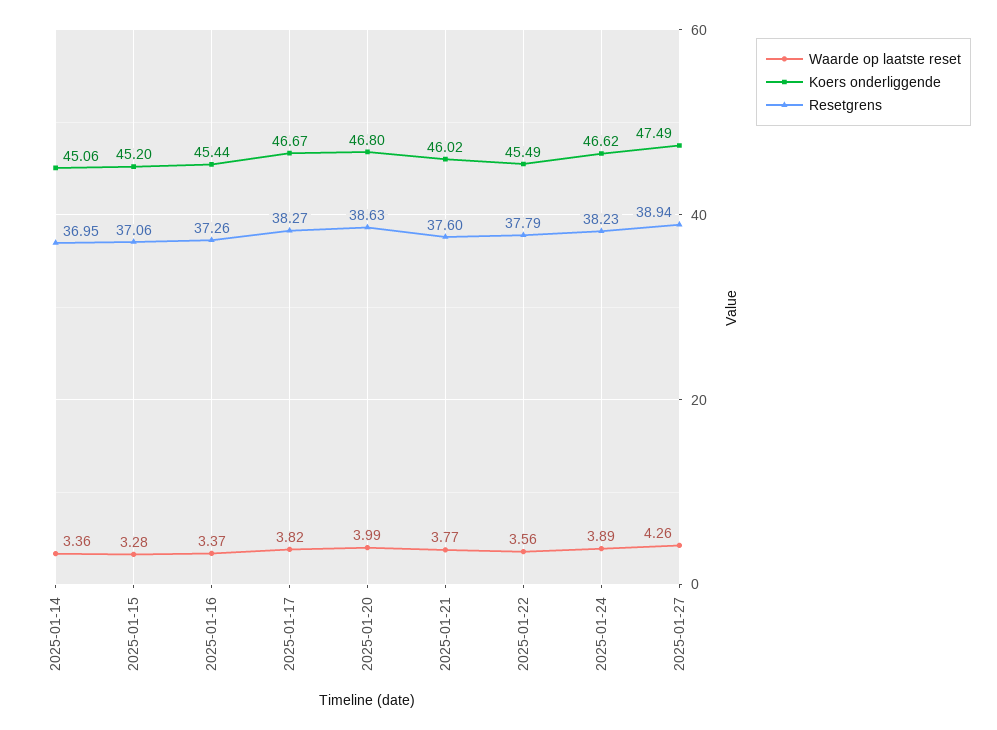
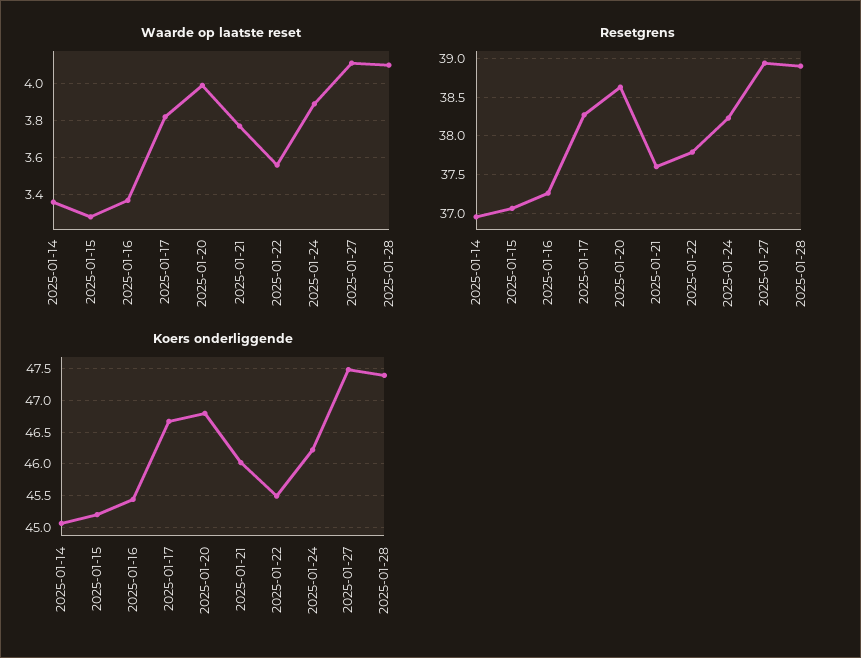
Koers onderliggende, 2025-01-24: 46.62 -> 46.2
Waarde op laatste reset, 2025-01-27: 4.26 -> 4.1
Waarde op laatste reset, 2025-01-28: none -> 4.1
Resetgrens, 2025-01-28: none -> 38.9
Koers onderliggende, 2025-01-28: none -> 47.4

